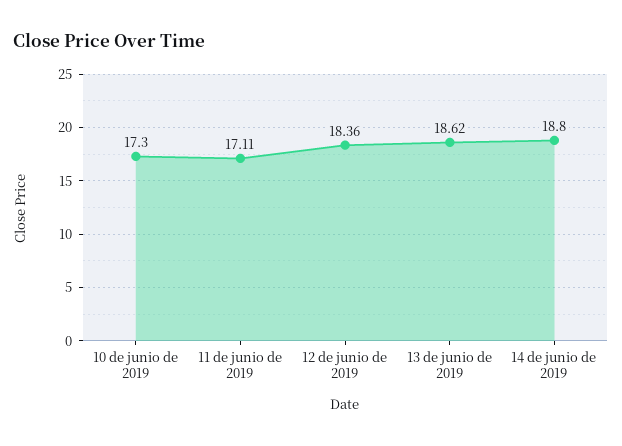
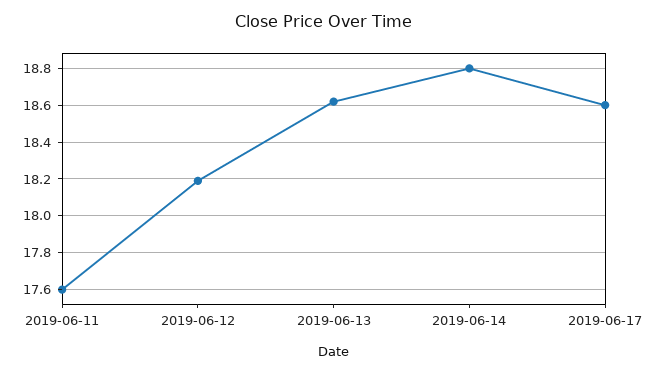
10 de junio de 2019: 17.3 -> none
11 de junio de 2019: 17.11 -> 17.6
12 de junio de 2019: 18.36 -> 18.2
2019-06-17: none -> 18.6

